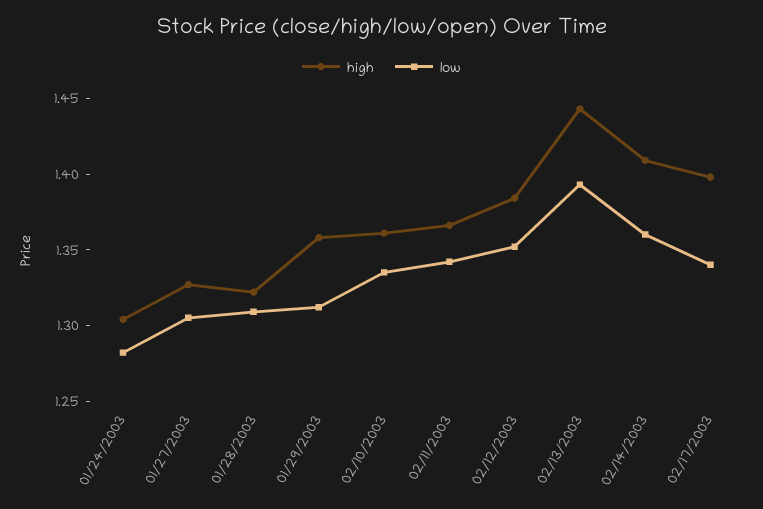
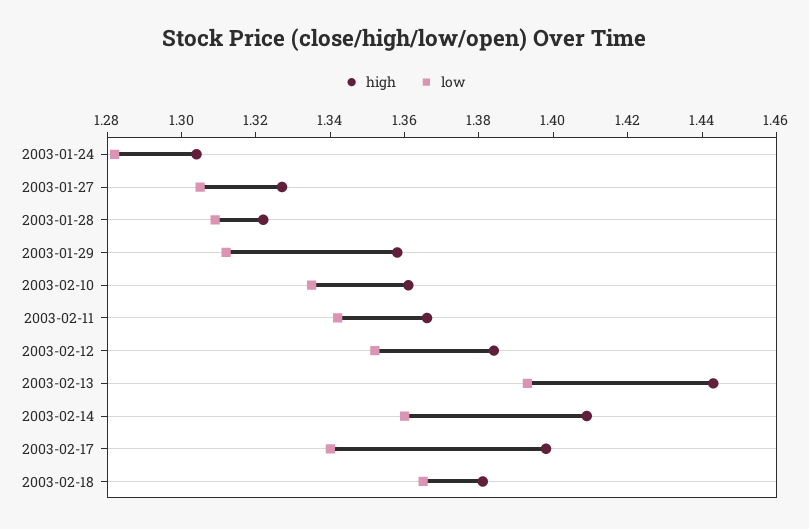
high, 2003-02-18: none -> 1.38
low, 2003-02-18: none -> 1.365

